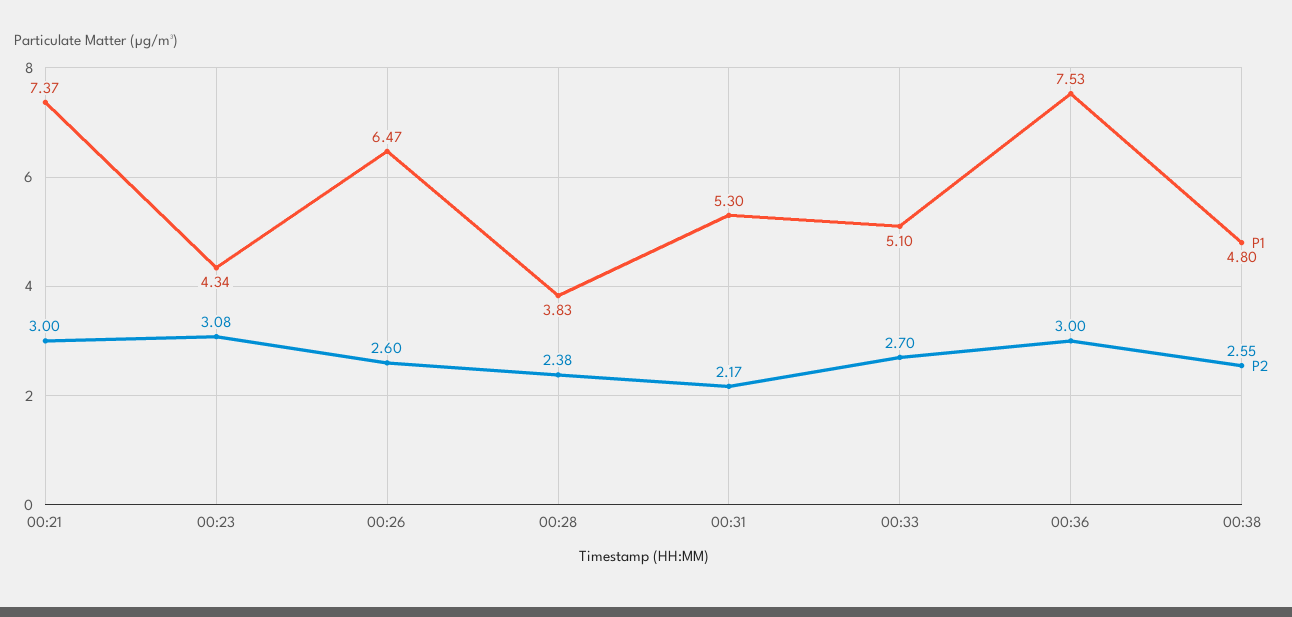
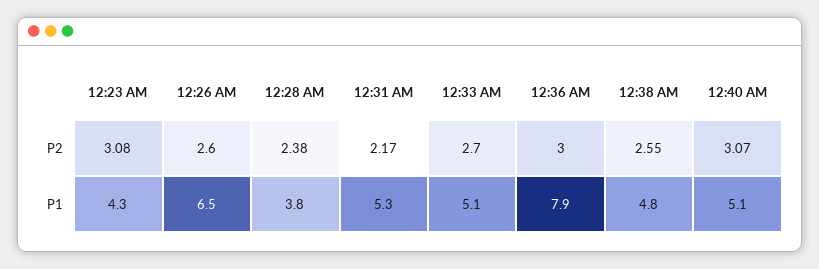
P1, 00:21: 7.37 -> none
P2, 00:21: 3 -> none
P1, 00:36: 7.53 -> 7.9
P2, 12:40 AM: none -> 3.07
P1, 12:40 AM: none -> 5.1

